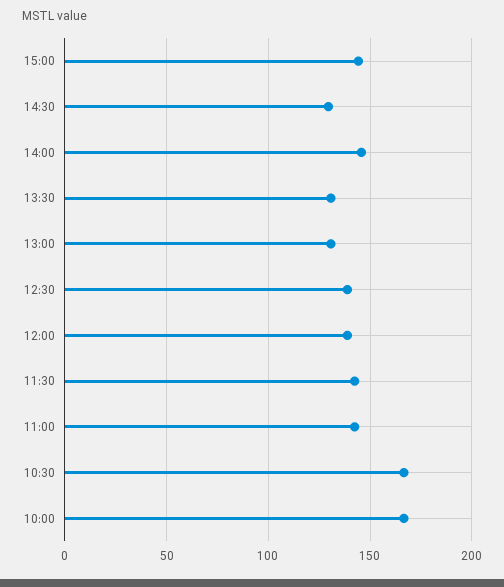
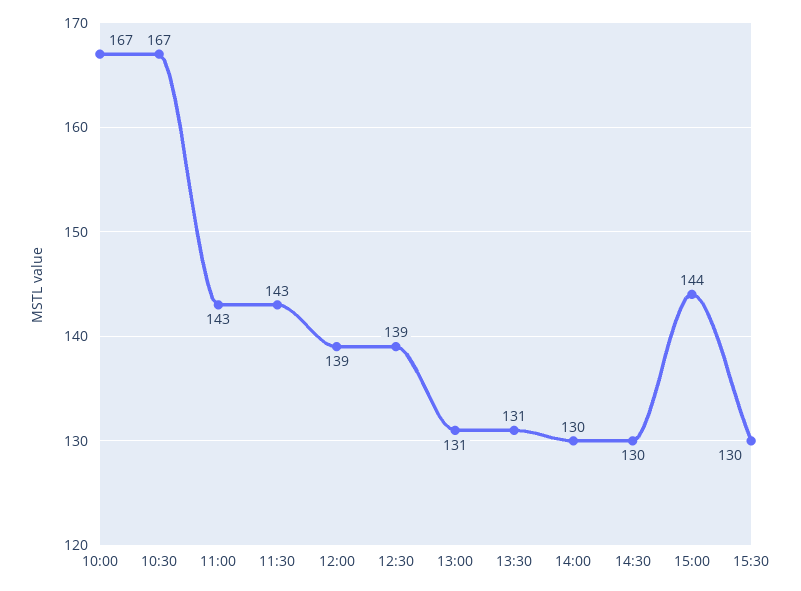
14:00: 145 -> 130
15:30: none -> 130

